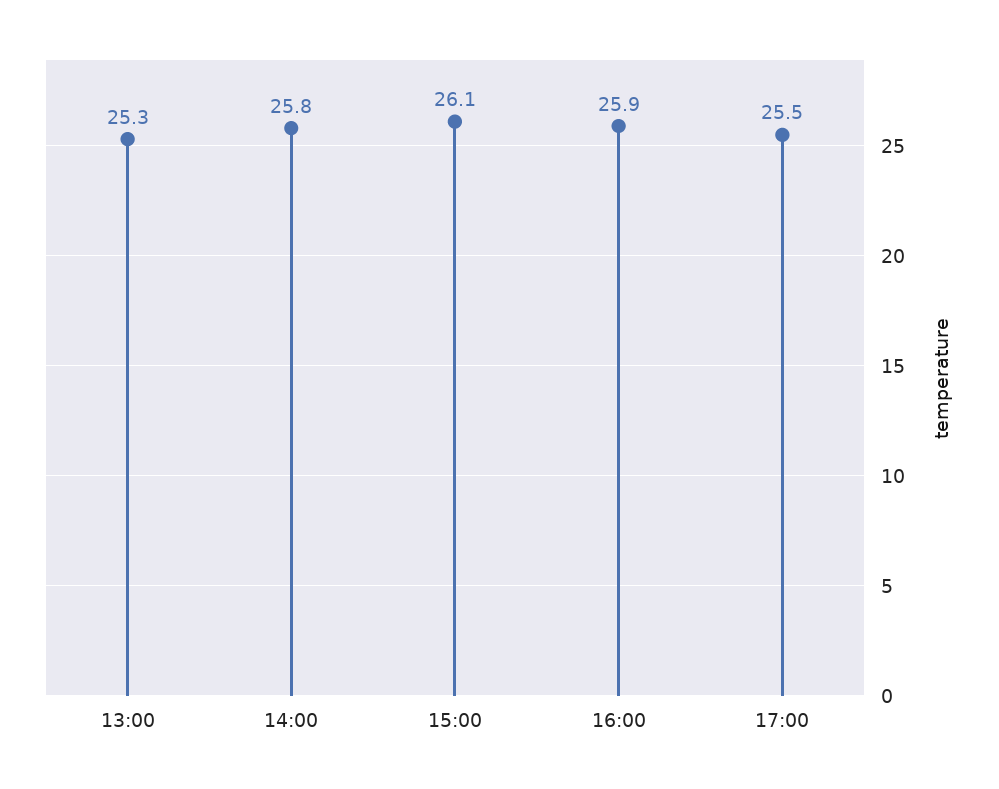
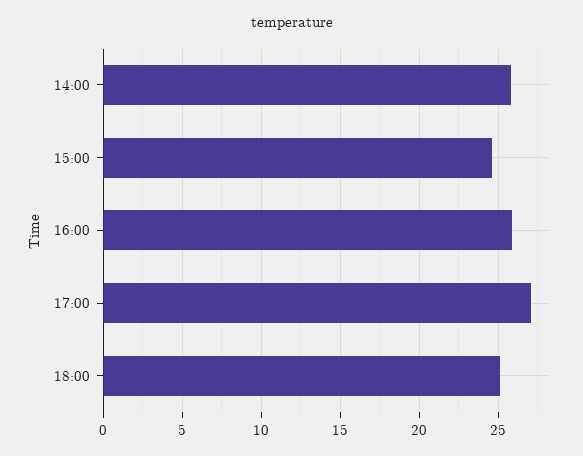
13:00: 25.3 -> none
15:00: 26.1 -> 24.5
17:00: 25.5 -> 27
18:00: none -> 25

